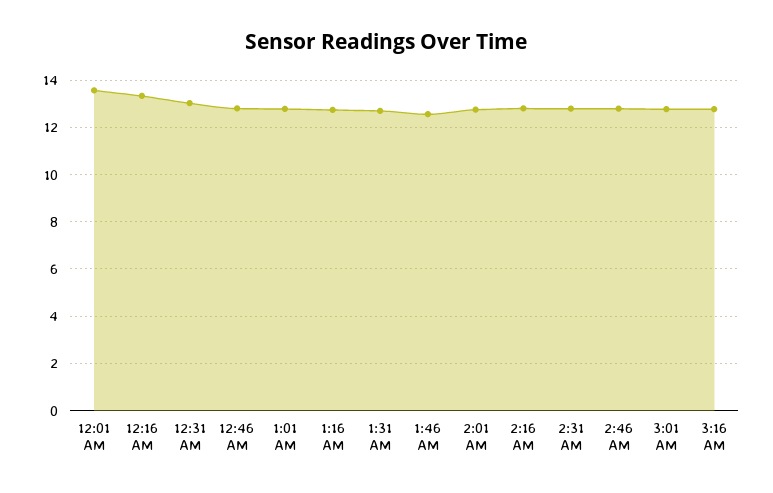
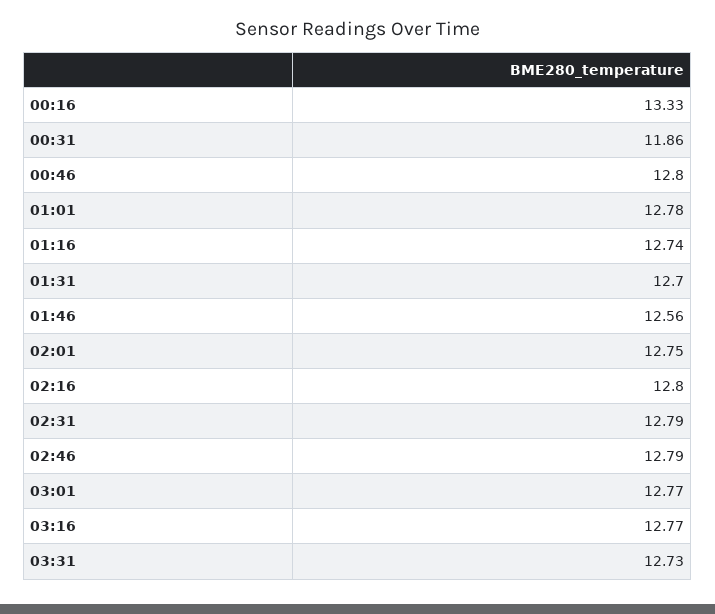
12:01 AM: 13.5 -> none
12:31 AM: 13 -> 11.86
03:31: none -> 12.73

